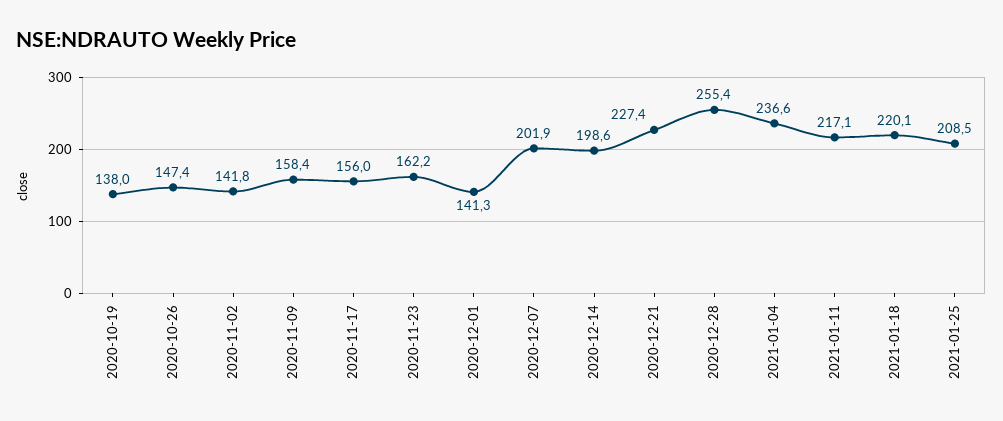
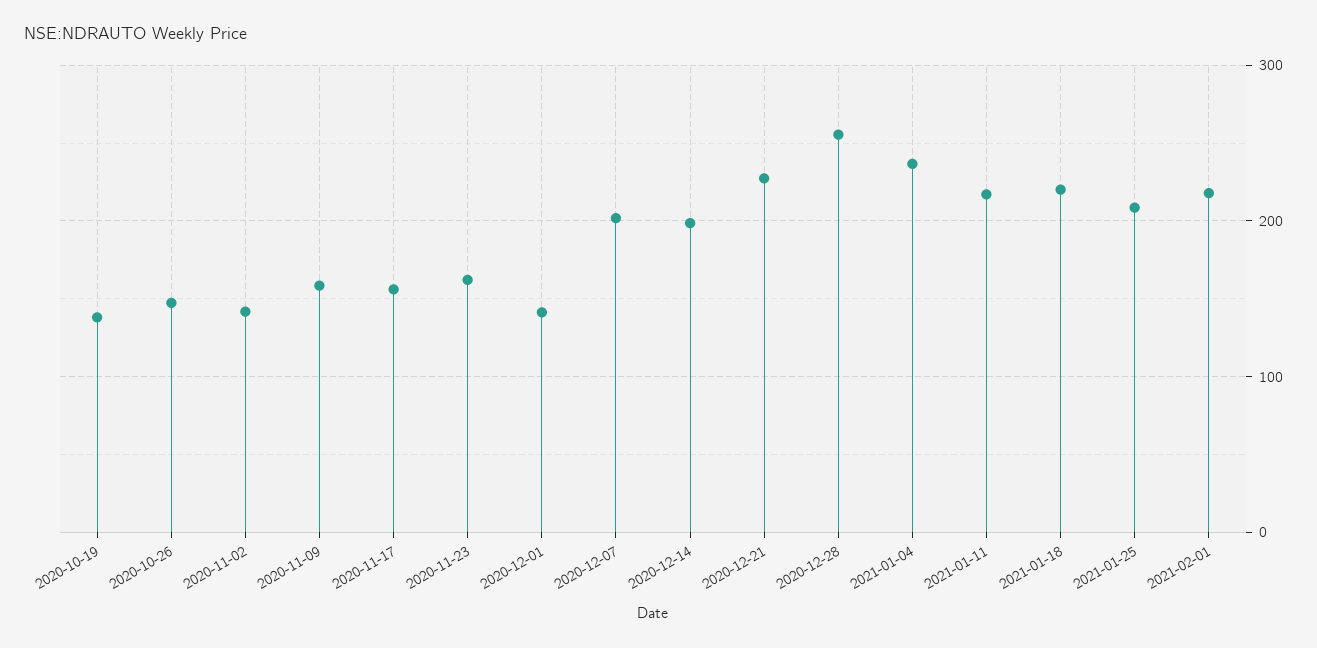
2021-02-01: none -> 220

